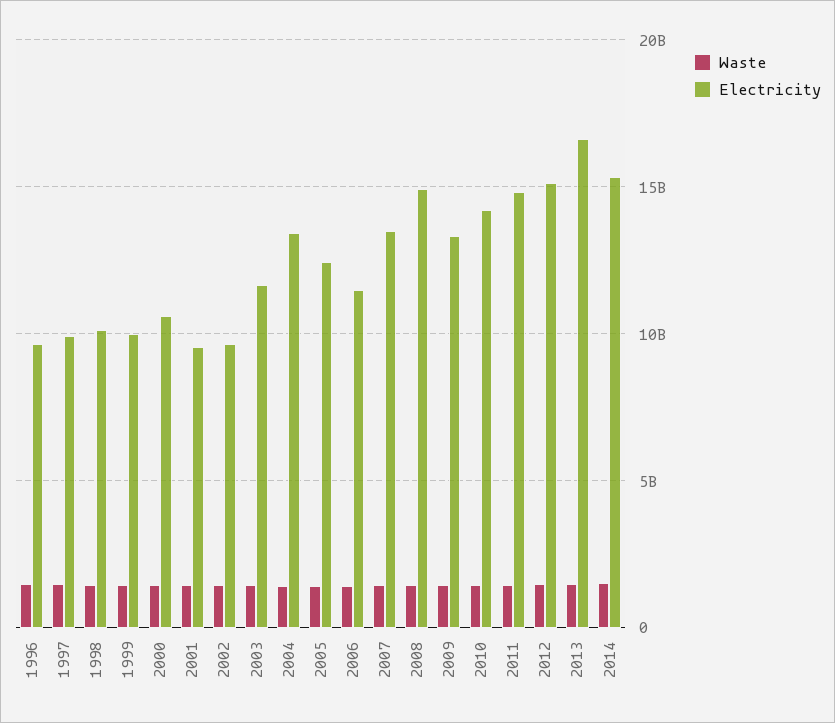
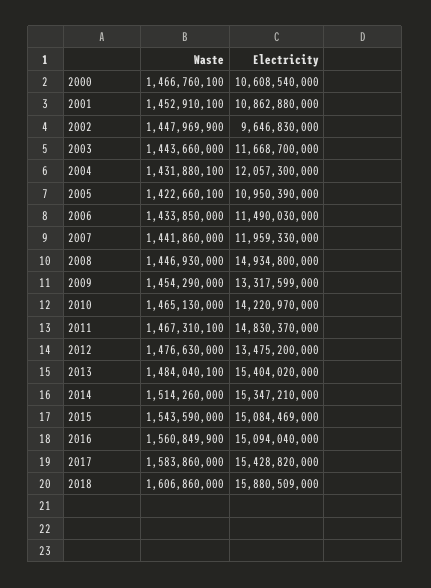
Waste, 1996: 1500000000 -> none
Electricity, 1996: 9500000000 -> none
Waste, 1997: 1500000000 -> none
Electricity, 1997: 10000000000 -> none
Waste, 1998: 1500000000 -> none
Electricity, 1998: 10000000000 -> none
Waste, 1999: 1500000000 -> none
Electricity, 1999: 10000000000 -> none
Electricity, 2001: 9500000000 -> 10862880000
Electricity, 2004: 13500000000 -> 12057300000
Electricity, 2005: 12500000000 -> 10950390000
Electricity, 2007: 13500000000 -> 11959330000
Electricity, 2012: 15000000000 -> 13475200000
Electricity, 2013: 16500000000 -> 15404020000
Waste, 2015: none -> 1543590000
Electricity, 2015: none -> 15084469000
Waste, 2016: none -> 1560849900
Electricity, 2016: none -> 15094040000
Waste, 2017: none -> 1583860000
Electricity, 2017: none -> 15428820000
Waste, 2018: none -> 1606860000
Electricity, 2018: none -> 15880509000

